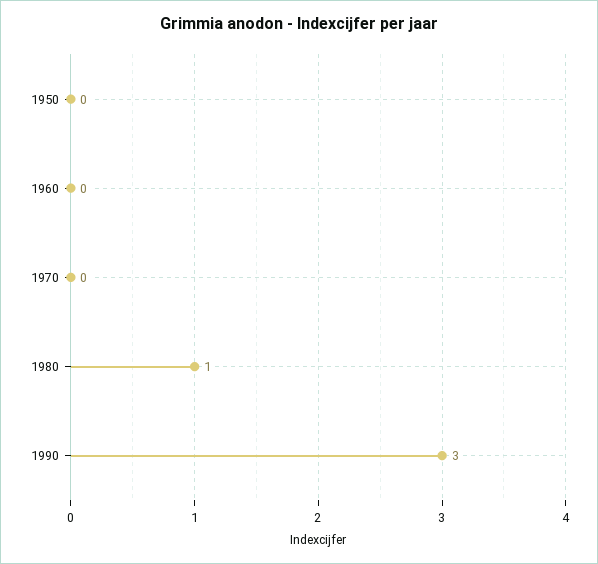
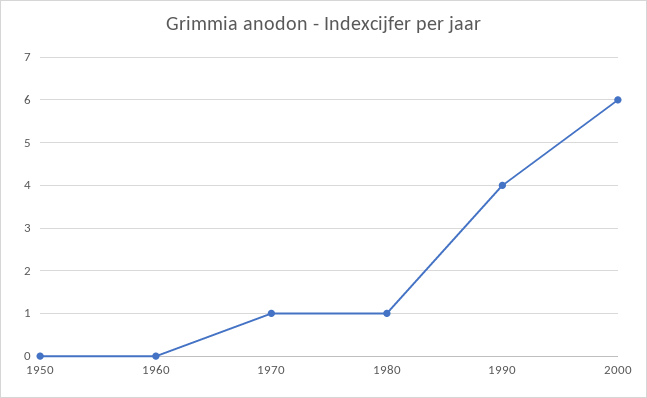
1970: 0 -> 1
1990: 3 -> 4
2000: none -> 6

